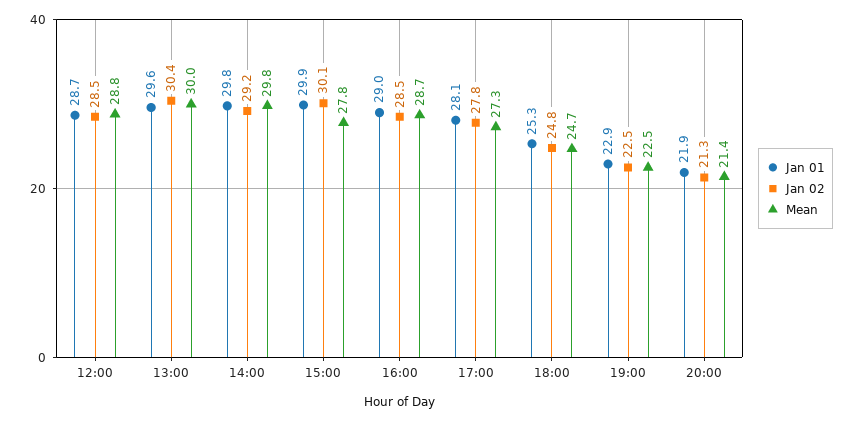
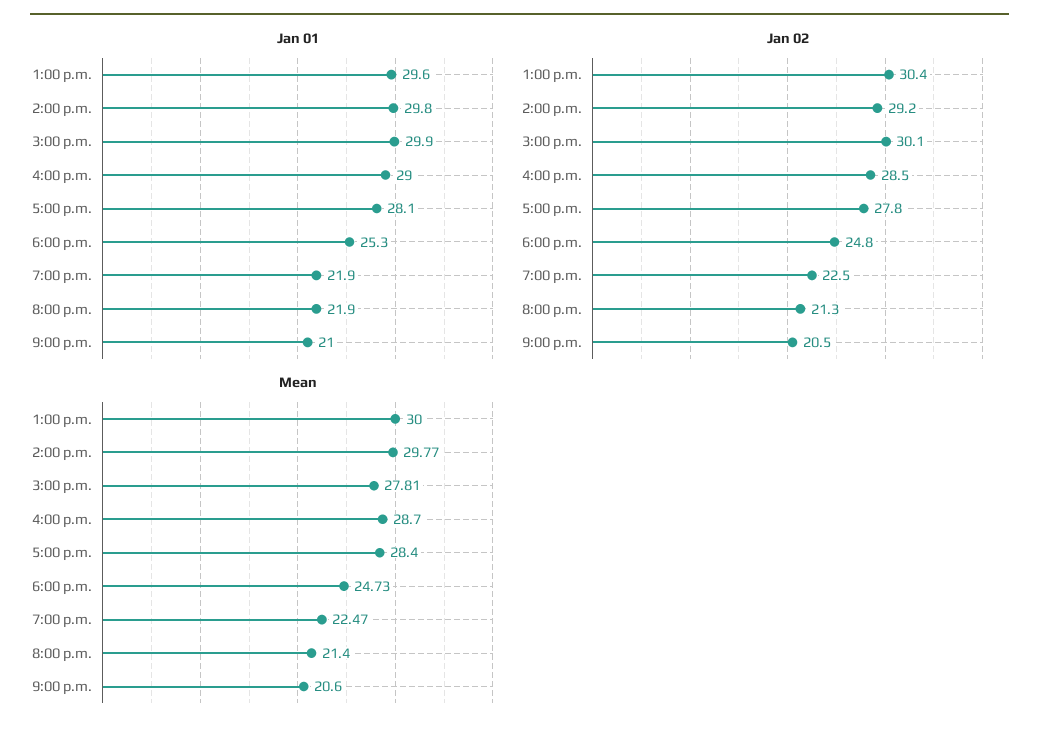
Jan 01, 12:00: 28.7 -> none
Jan 02, 12:00: 28.5 -> none
Mean, 12:00: 28.8 -> none
Mean, 17:00: 27.3 -> 28.4
Jan 01, 19:00: 22.9 -> 21.9
Jan 01, 9:00 p.m.: none -> 21
Jan 02, 9:00 p.m.: none -> 20.5
Mean, 9:00 p.m.: none -> 20.6

